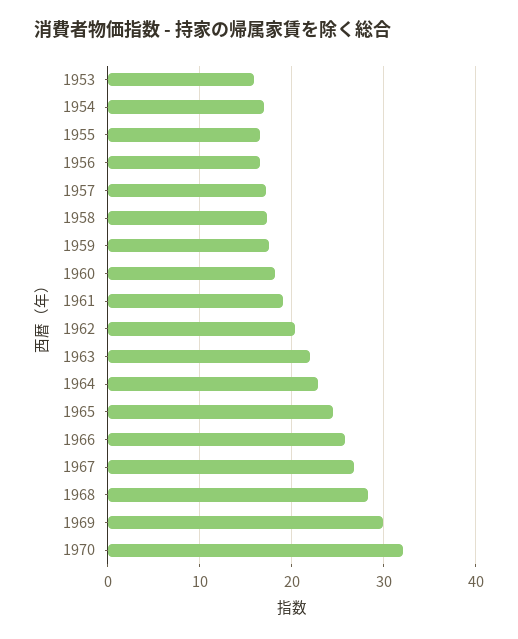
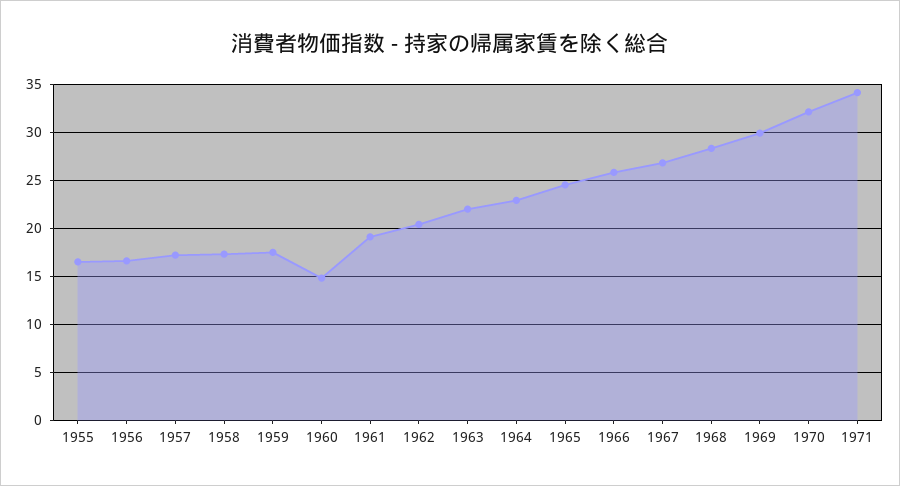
1953: 16 -> none
1954: 17 -> none
1960: 18 -> 15
1971: none -> 34

